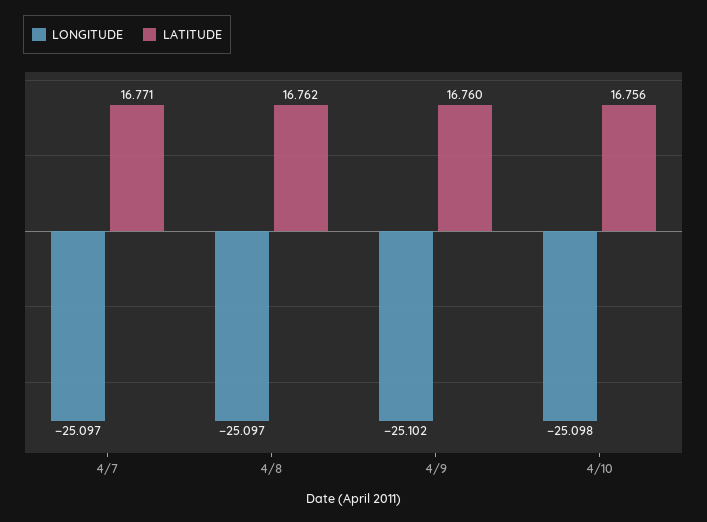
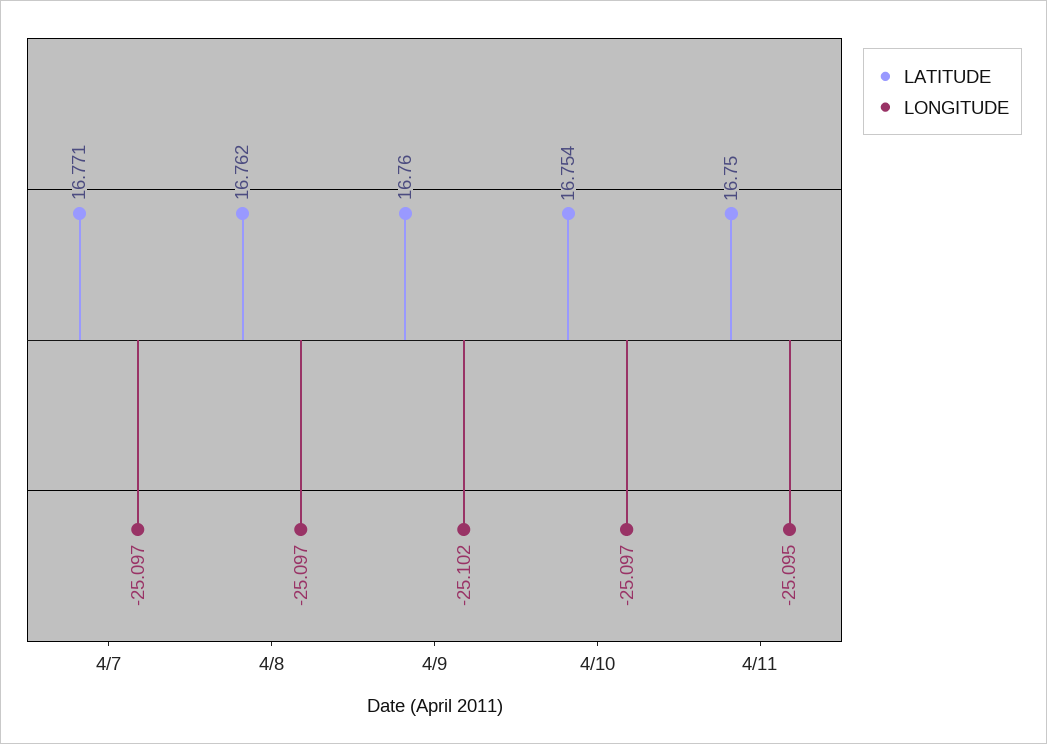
LONGITUDE, 4/10: -25.098 -> -25.097
LATITUDE, 4/10: 16.756 -> 16.754
LATITUDE, 4/11: none -> 16.75
LONGITUDE, 4/11: none -> -25.095

